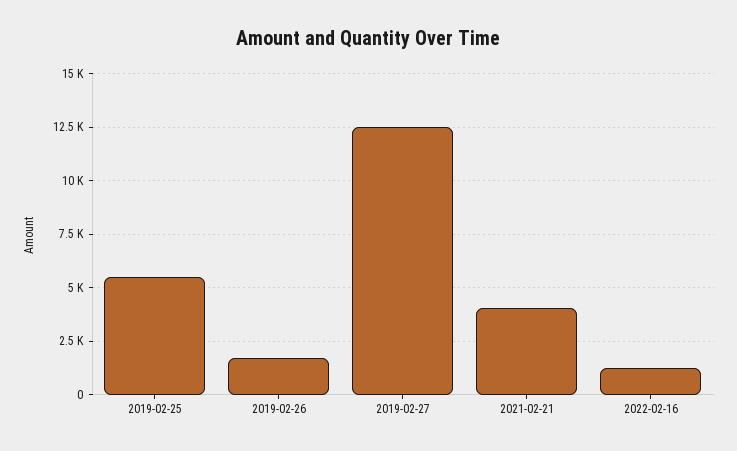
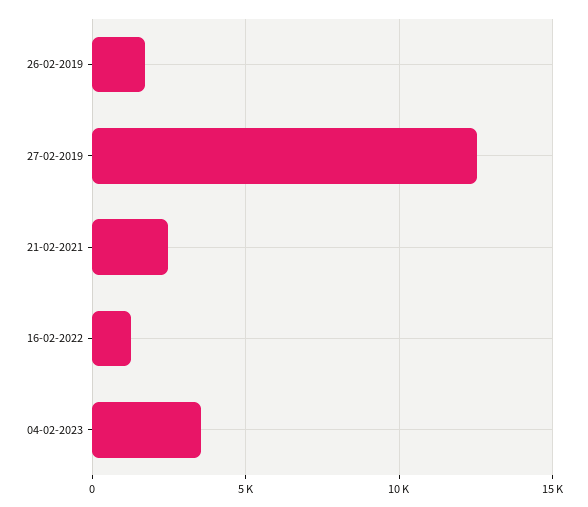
2019-02-25: 5500 -> none
2021-02-21: 4000 -> 2500
04-02-2023: none -> 3500

